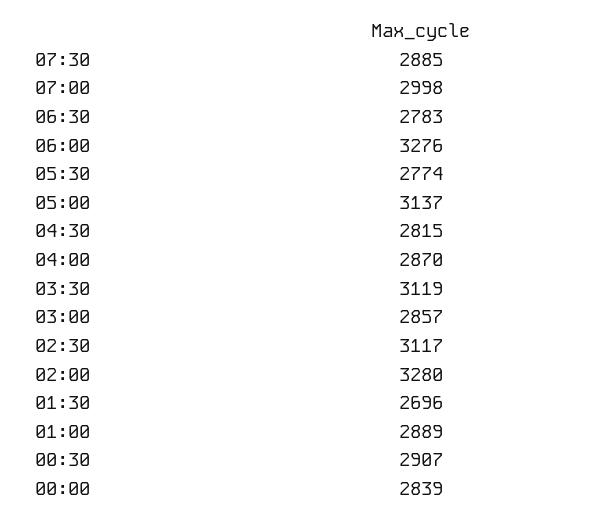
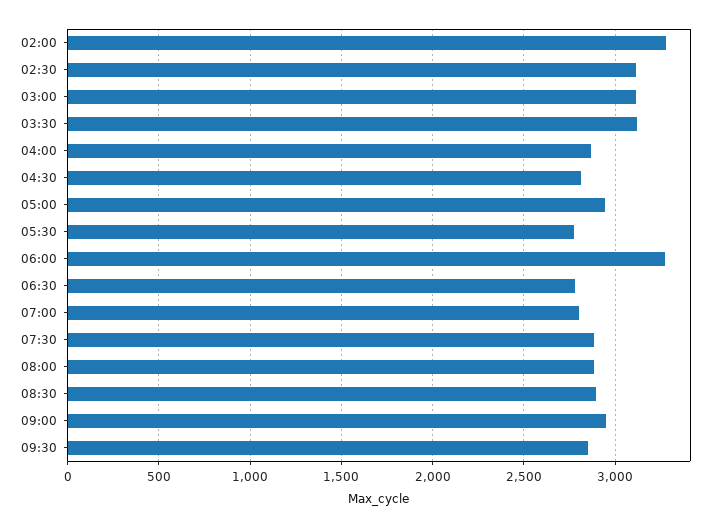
07:00: 2998 -> 2800
05:00: 3137 -> 2950
03:00: 2857 -> 3100
01:30: 2696 -> none
01:00: 2889 -> none
00:30: 2907 -> none
00:00: 2839 -> none
08:00: none -> 2900
08:30: none -> 2900
09:00: none -> 2950
09:30: none -> 2850

